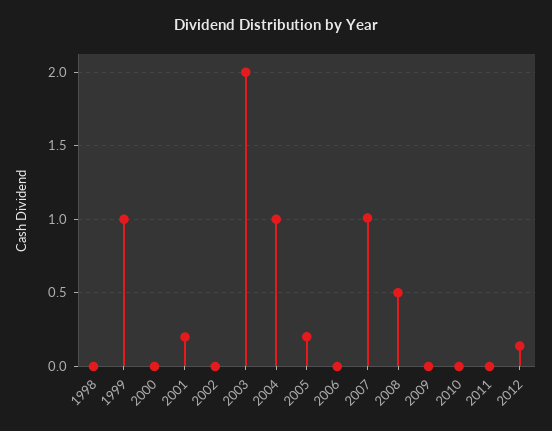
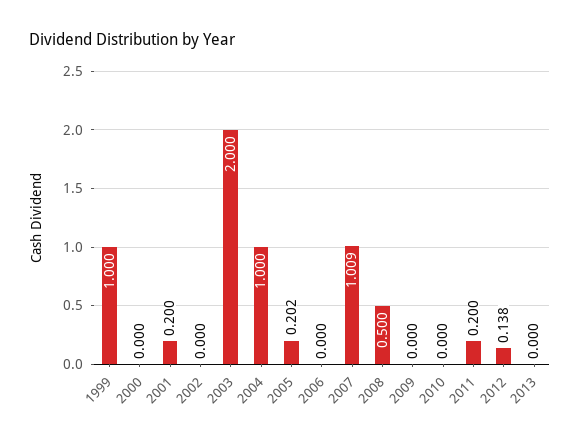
1998: 0 -> none
2011: 0 -> 0.2
2013: none -> 0

